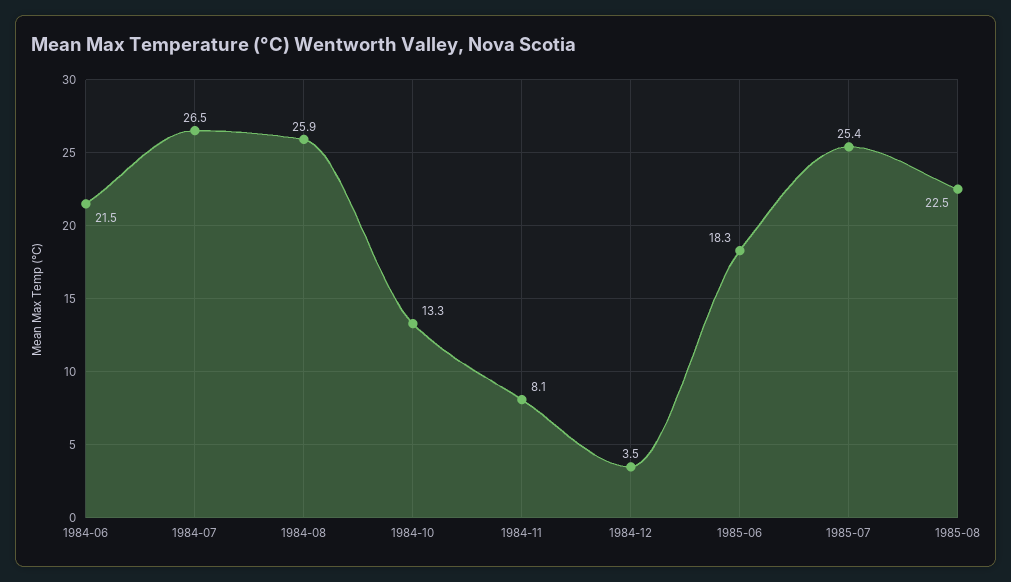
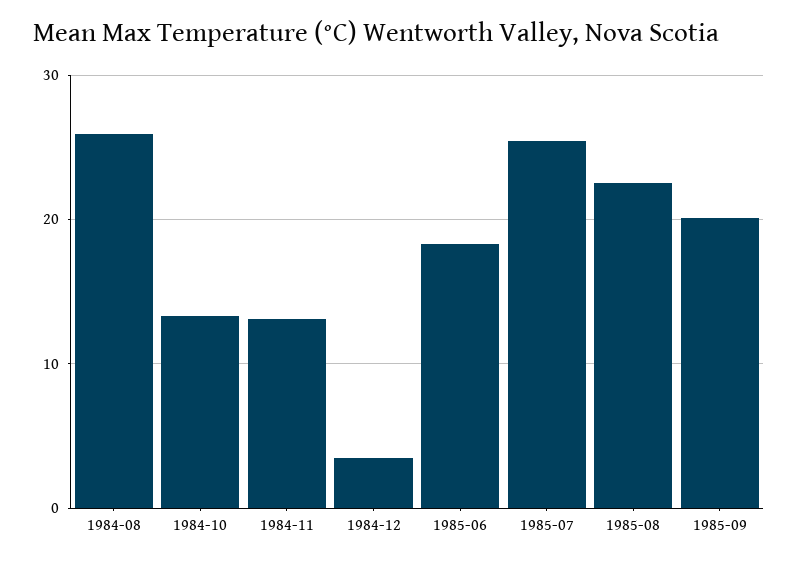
1984-06: 21.5 -> none
1984-07: 26.5 -> none
1984-11: 8.1 -> 13
1985-09: none -> 20

